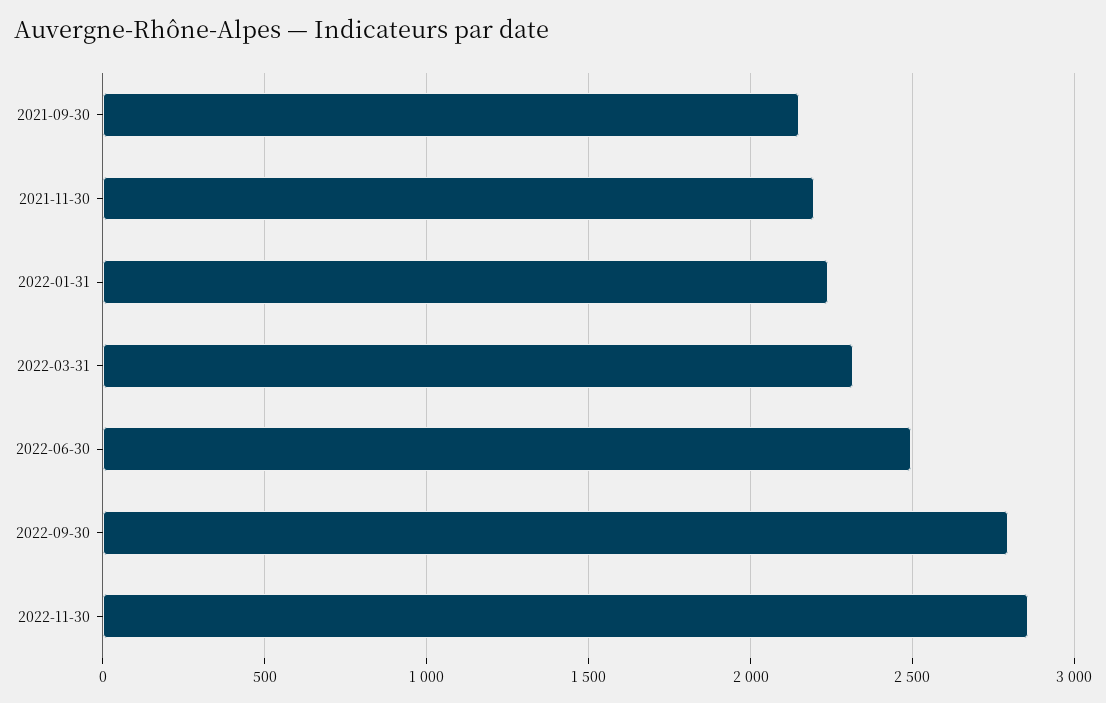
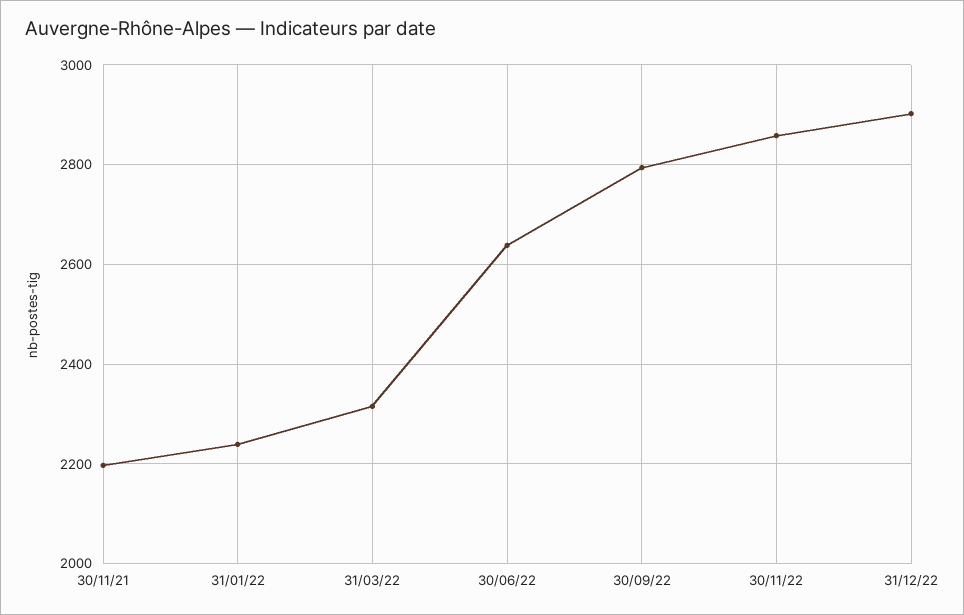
2021-09-30: 2150 -> none
2022-06-30: 2500 -> 2640
31/12/22: none -> 2900

